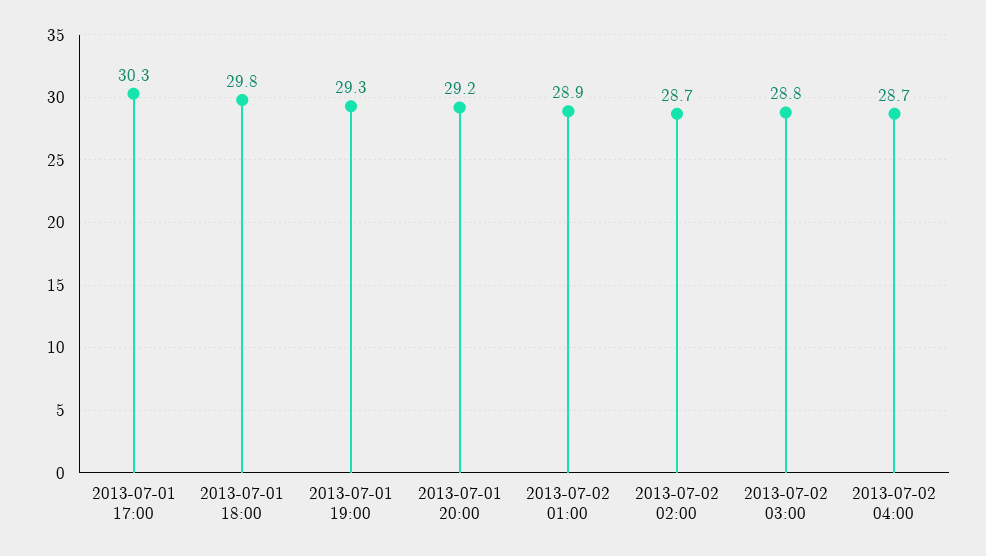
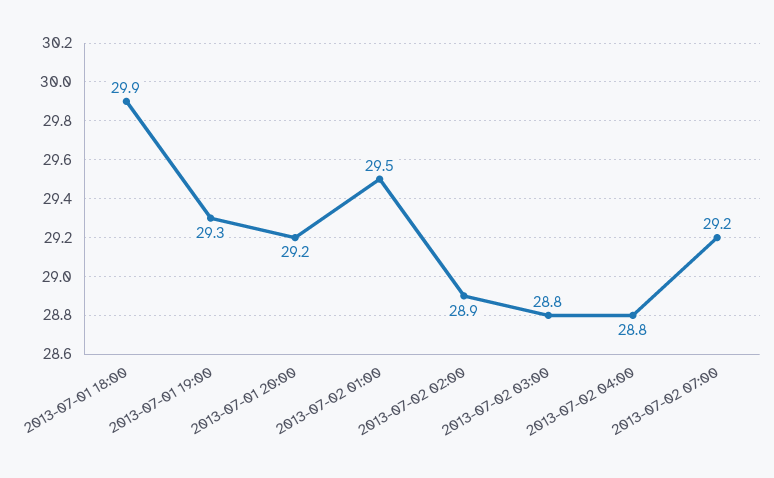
2013-07-01 17:00: 30.3 -> none
2013-07-01 18:00: 29.8 -> 29.9
2013-07-02 01:00: 28.9 -> 29.5
2013-07-02 02:00: 28.7 -> 28.9
2013-07-02 04:00: 28.7 -> 28.8
2013-07-02 07:00: none -> 29.2

